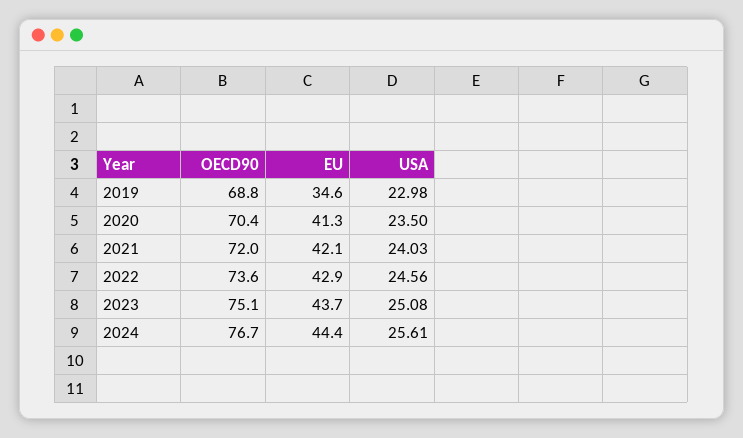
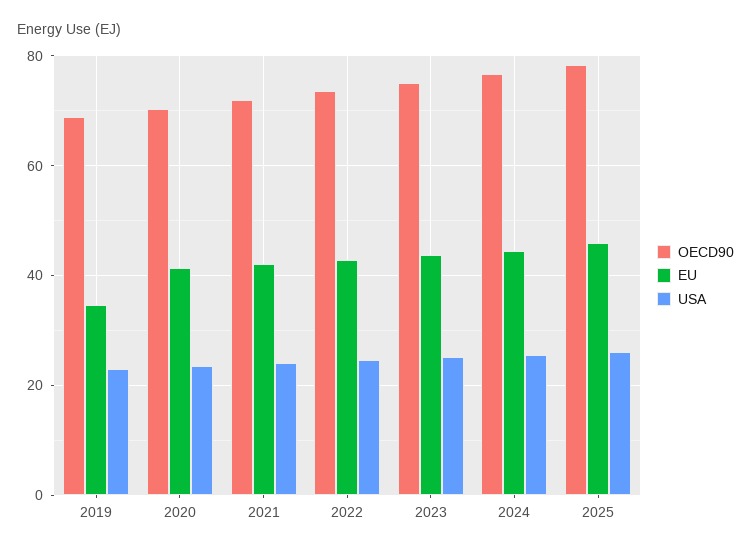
OECD90, 2025: none -> 78
EU, 2025: none -> 46
USA, 2025: none -> 26

